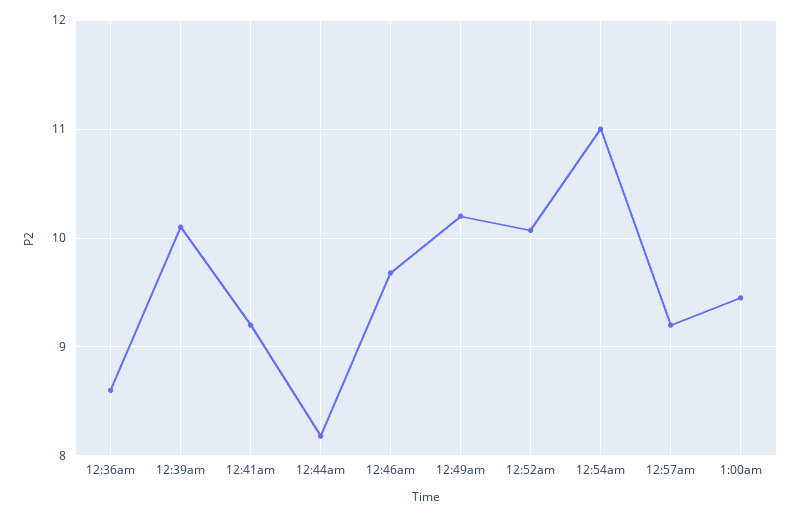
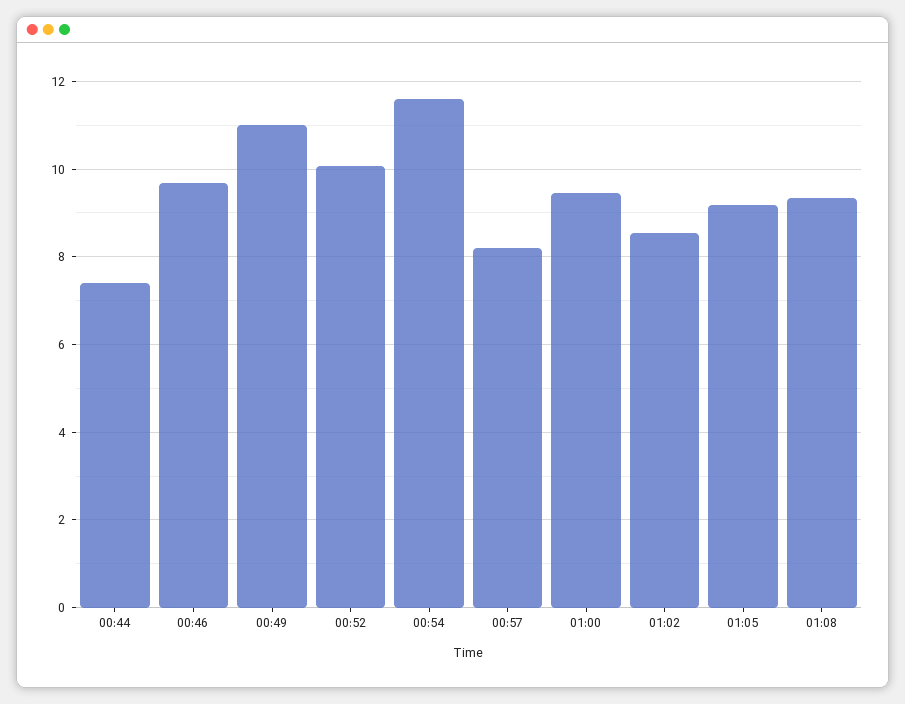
12:36am: 8.6 -> none
12:39am: 10.1 -> none
12:41am: 9.2 -> none
12:44am: 8.2 -> 7.4
12:49am: 10.2 -> 11
12:54am: 11 -> 11.6
12:57am: 9.2 -> 8.2
01:02: none -> 8.6
01:05: none -> 9.2
01:08: none -> 9.4

